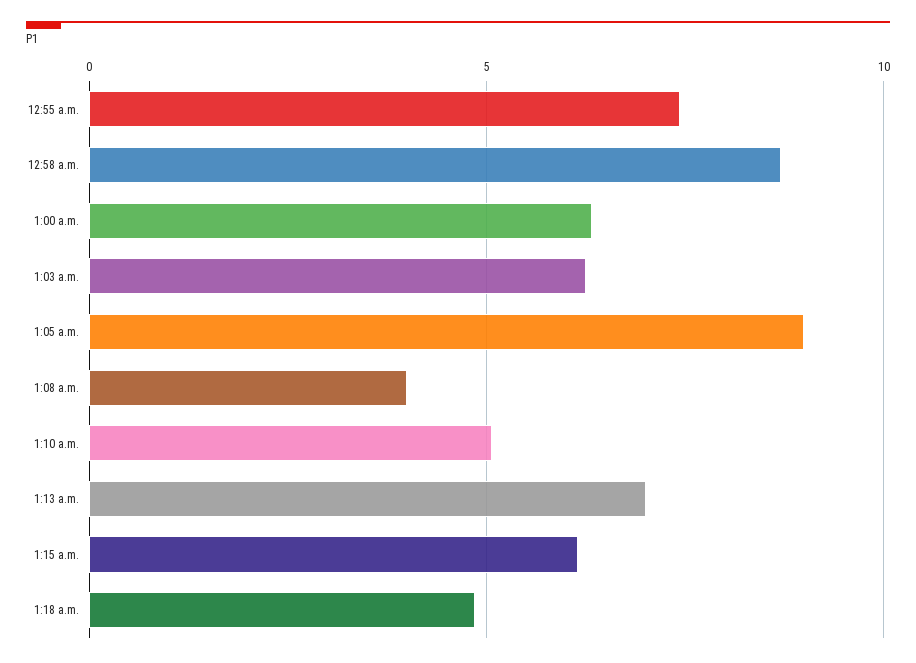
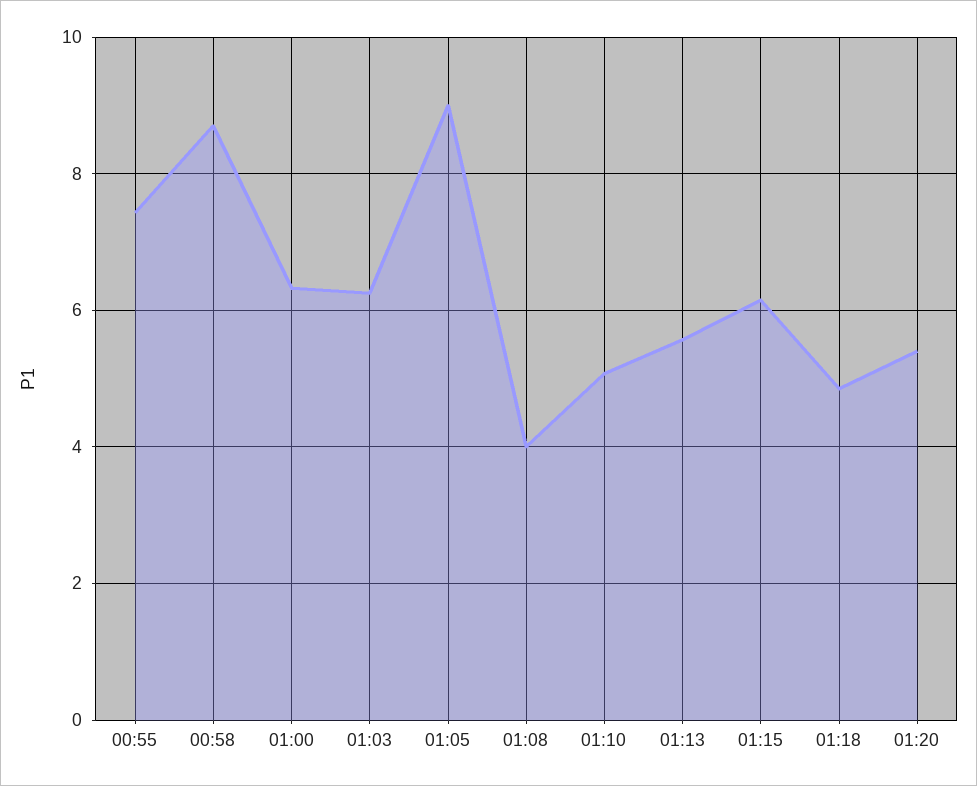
1:13 a.m.: 7 -> 5.6
01:20: none -> 5.4

